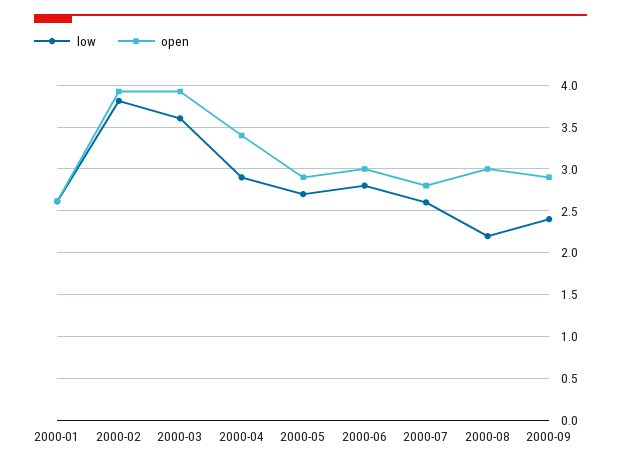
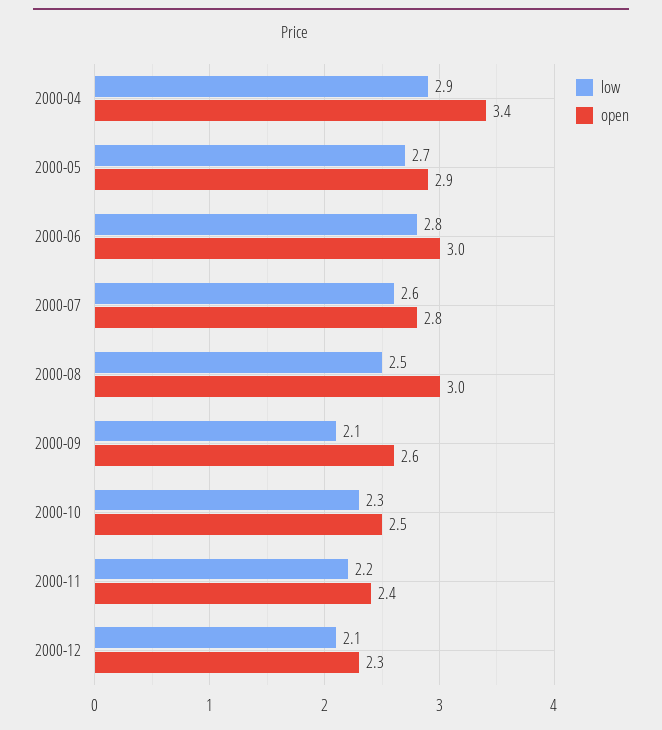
low, 2000-01: 2.6 -> none
open, 2000-01: 2.6 -> none
low, 2000-02: 3.8 -> none
open, 2000-02: 3.9 -> none
low, 2000-03: 3.6 -> none
open, 2000-03: 3.9 -> none
low, 2000-08: 2.2 -> 2.5
low, 2000-09: 2.4 -> 2.1
open, 2000-09: 2.9 -> 2.6
low, 2000-10: none -> 2.3
open, 2000-10: none -> 2.5
low, 2000-11: none -> 2.2
open, 2000-11: none -> 2.4
low, 2000-12: none -> 2.1
open, 2000-12: none -> 2.3

